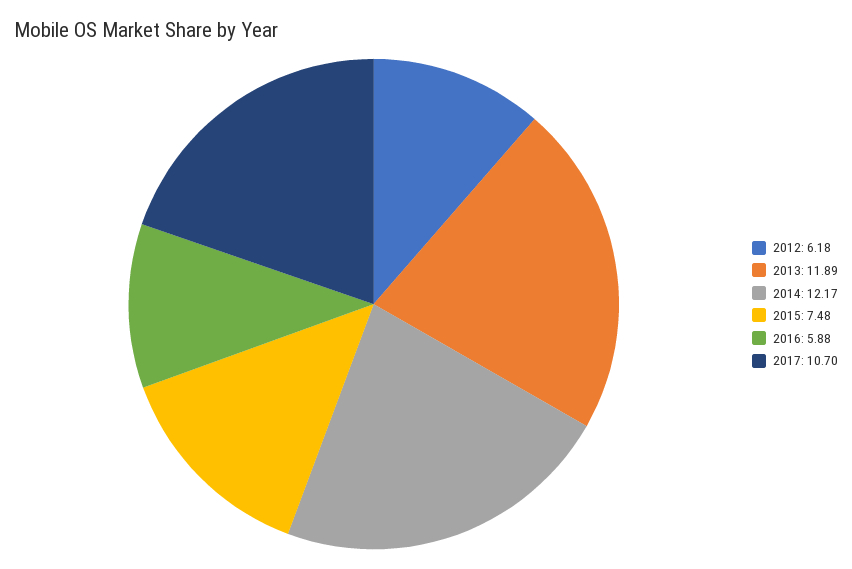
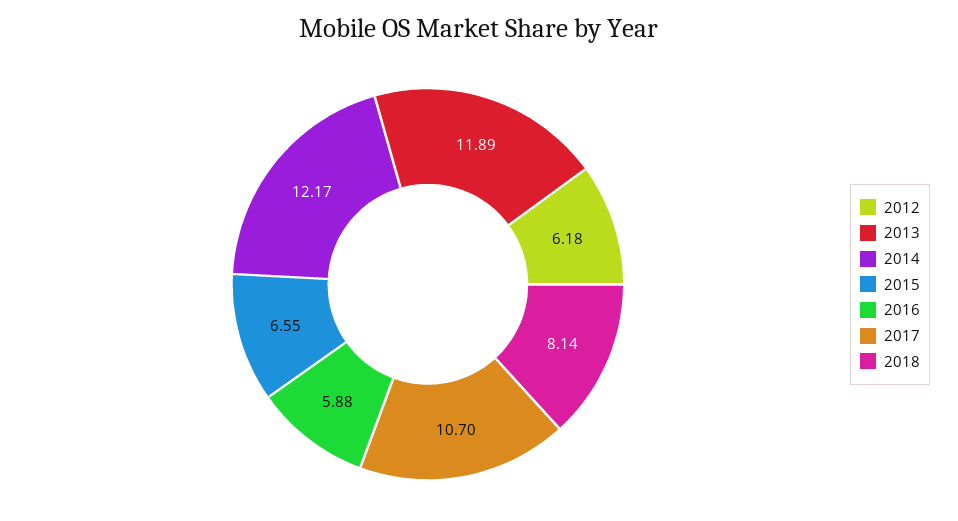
2015: 7.48 -> 6.55
2018: none -> 8.14

